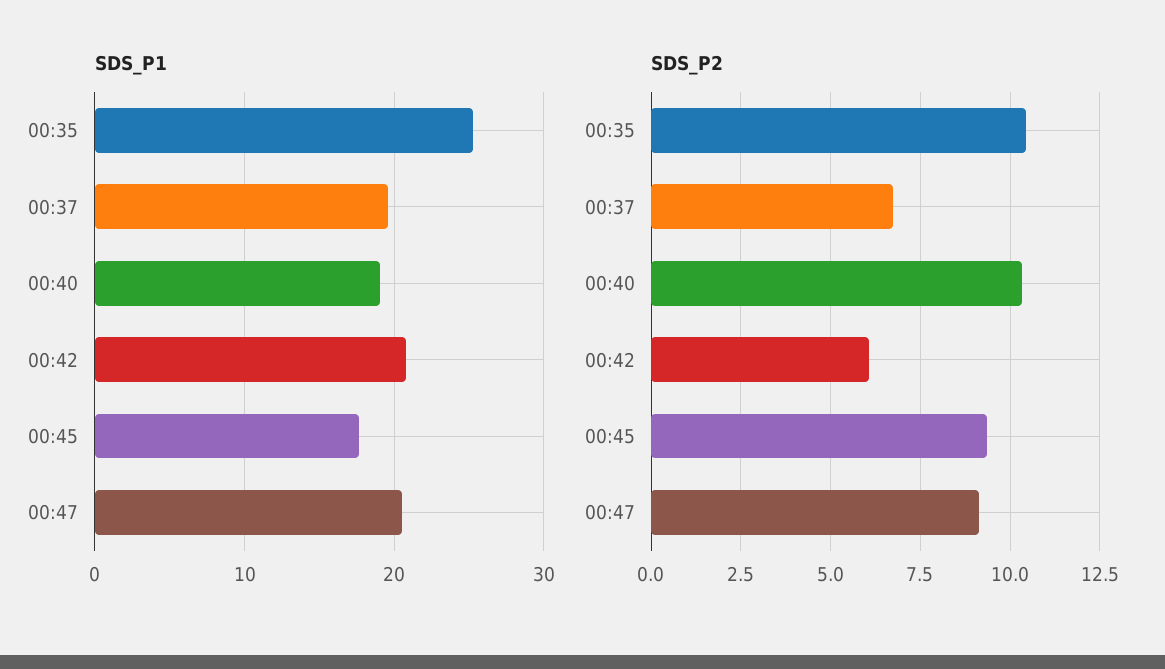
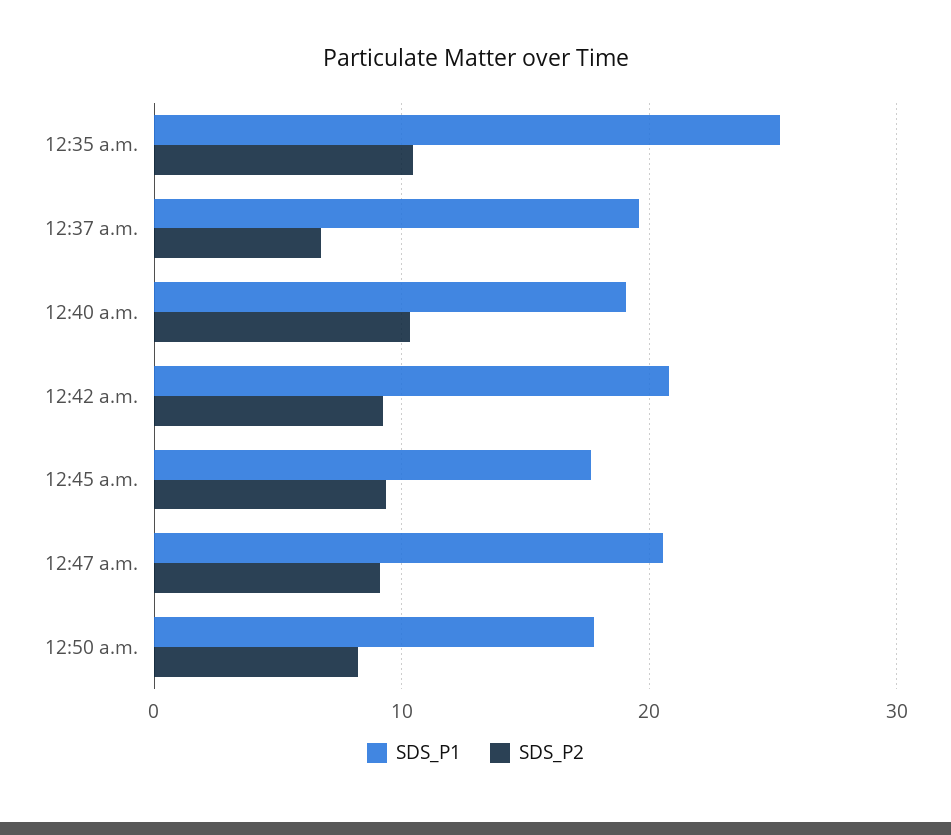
SDS_P2, 00:42: 6 -> 9
SDS_P1, 12:50 a.m.: none -> 18
SDS_P2, 12:50 a.m.: none -> 8

